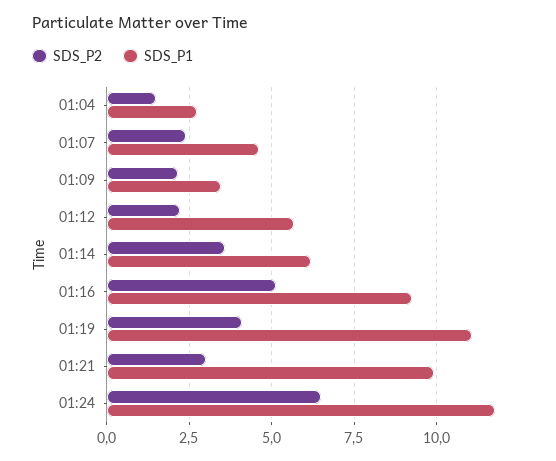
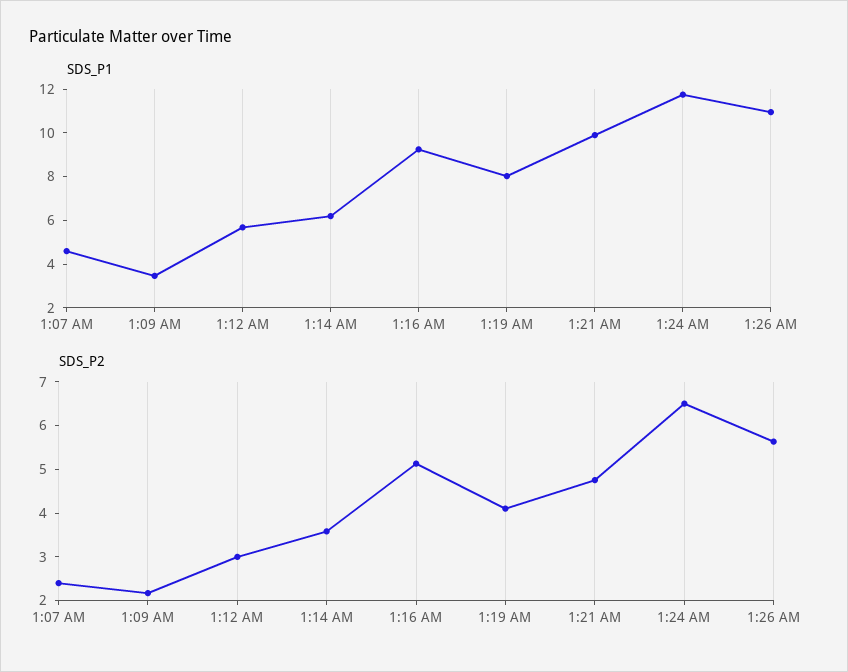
SDS_P2, 01:04: 1.5 -> none
SDS_P1, 01:04: 2.75 -> none
SDS_P2, 01:12: 2.25 -> 3
SDS_P1, 01:19: 11 -> 8
SDS_P2, 01:21: 3 -> 4.8
SDS_P1, 1:26 AM: none -> 11
SDS_P2, 1:26 AM: none -> 5.6

